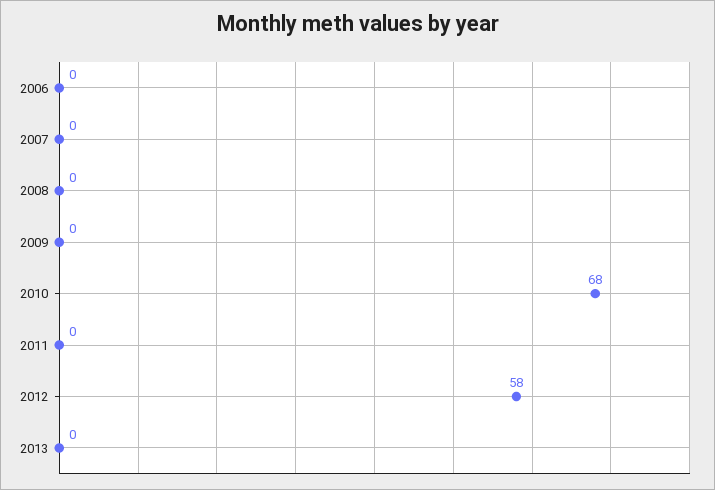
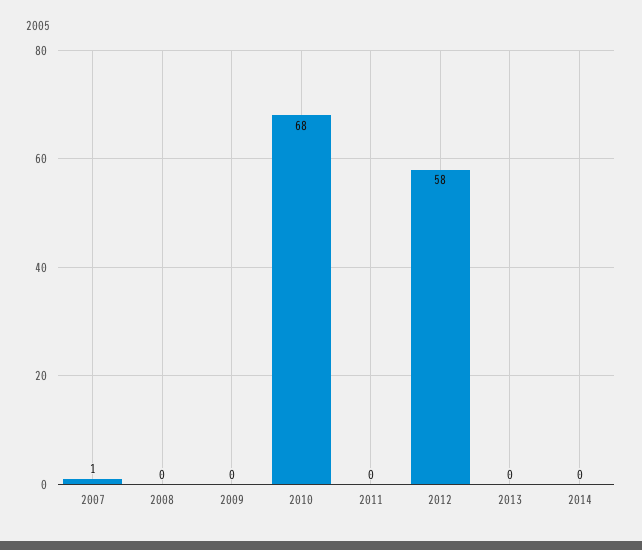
2006: 0 -> none
2007: 0 -> 1
2014: none -> 0

